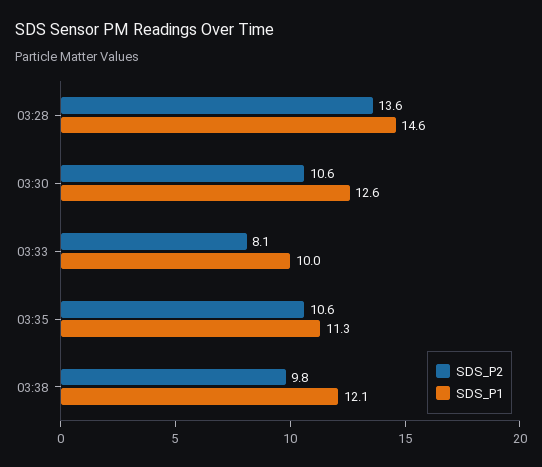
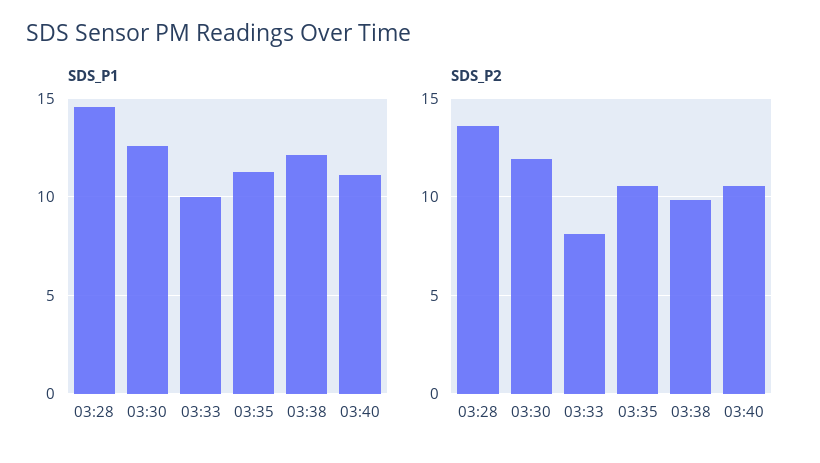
SDS_P2, 03:30: 10.6 -> 12
SDS_P1, 03:40: none -> 11
SDS_P2, 03:40: none -> 10.5

